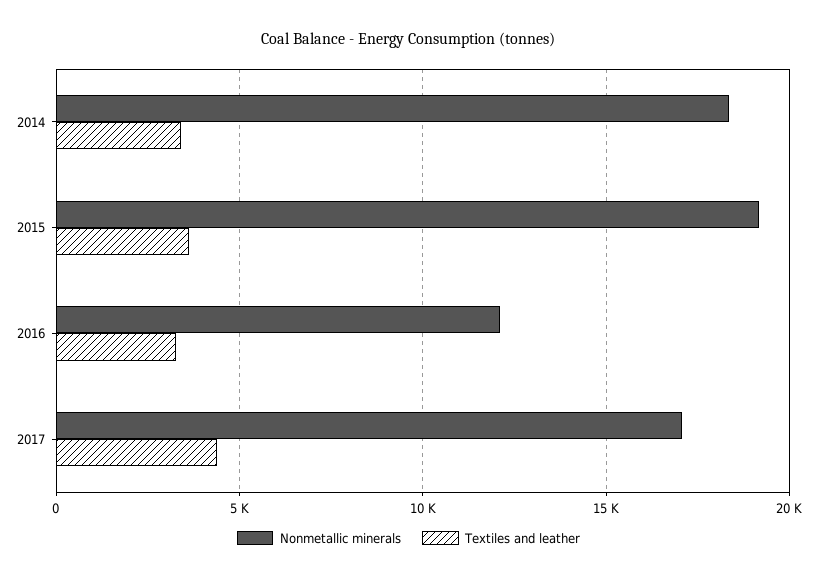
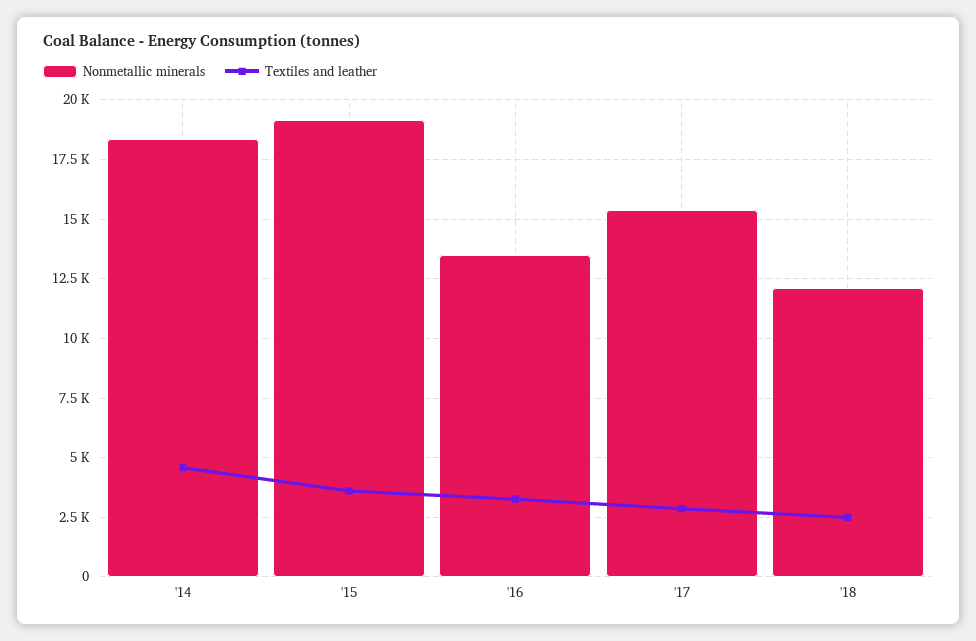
Textiles and leather, 2014: 3500 -> 4500
Nonmetallic minerals, 2016: 12000 -> 13500
Nonmetallic minerals, 2017: 17000 -> 15500
Textiles and leather, 2017: 4500 -> 3000
Nonmetallic minerals, '18: none -> 12000
Textiles and leather, '18: none -> 2500

